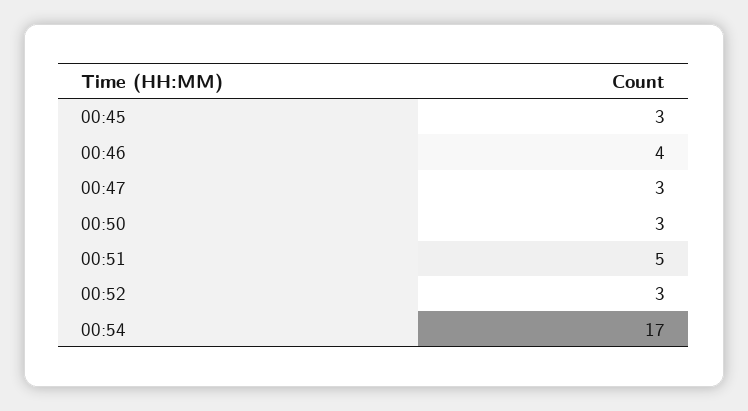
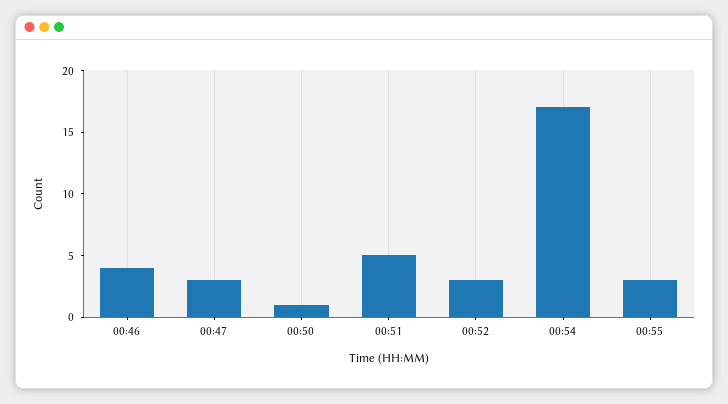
00:45: 3 -> none
00:50: 3 -> 1
00:55: none -> 3

